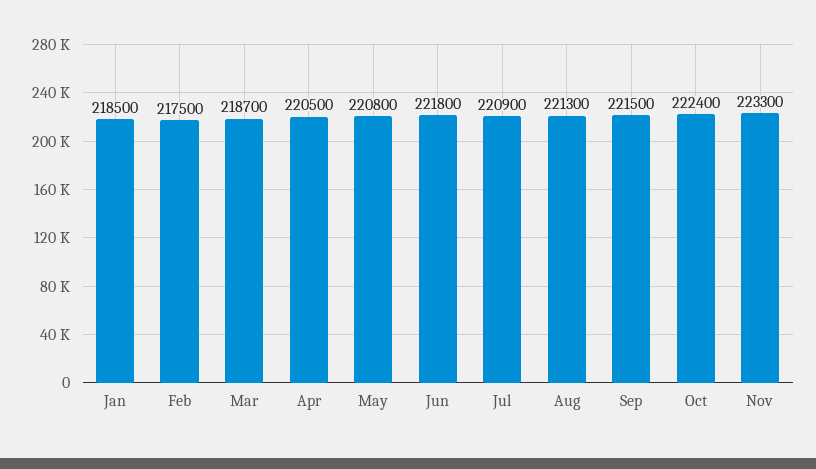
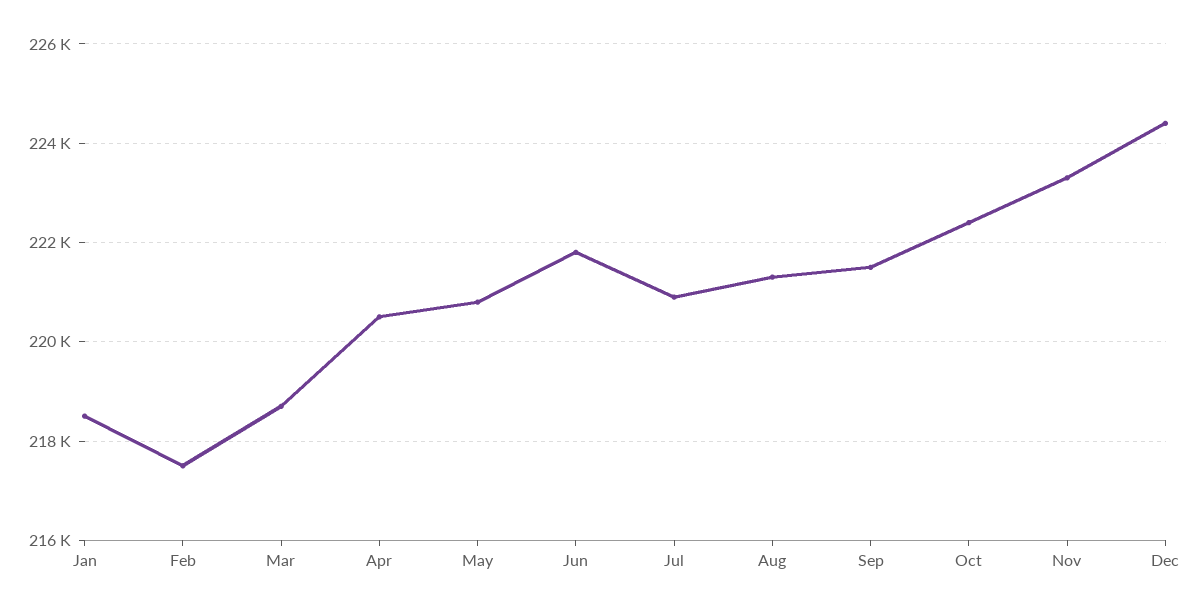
Dec: none -> 224400

